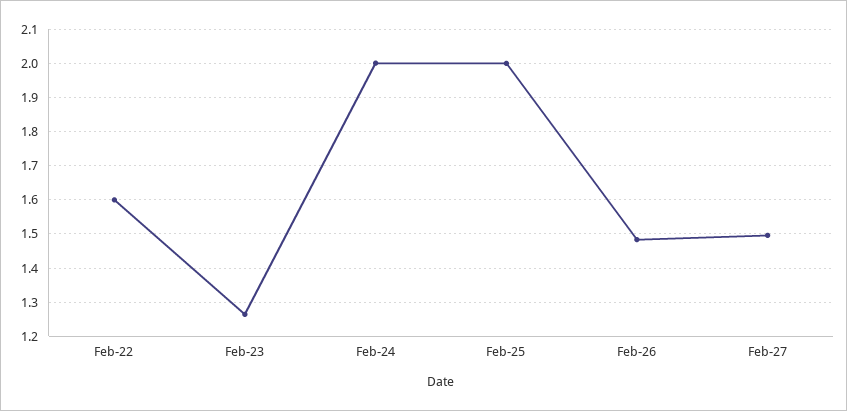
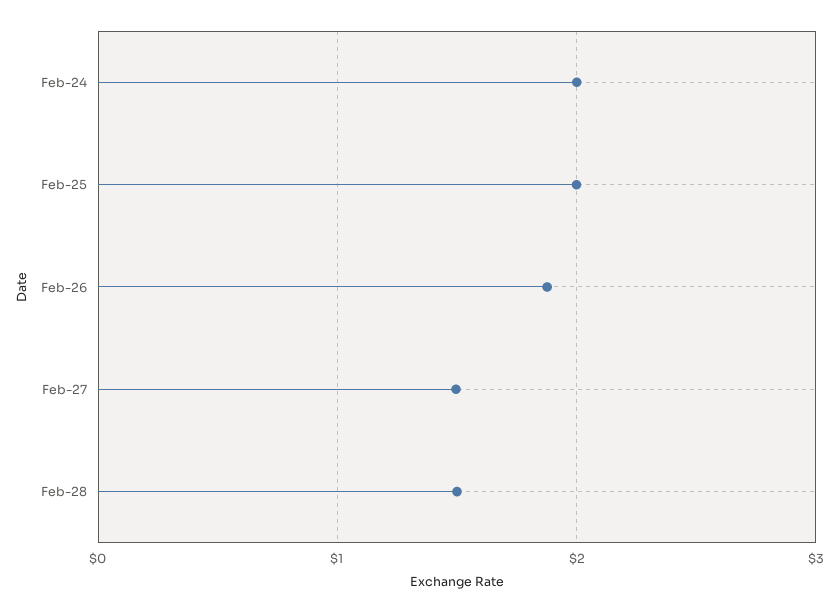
Feb-22: 1.6 -> none
Feb-23: 1.26 -> none
Feb-26: 1.48 -> 1.9
Feb-28: none -> 1.5

